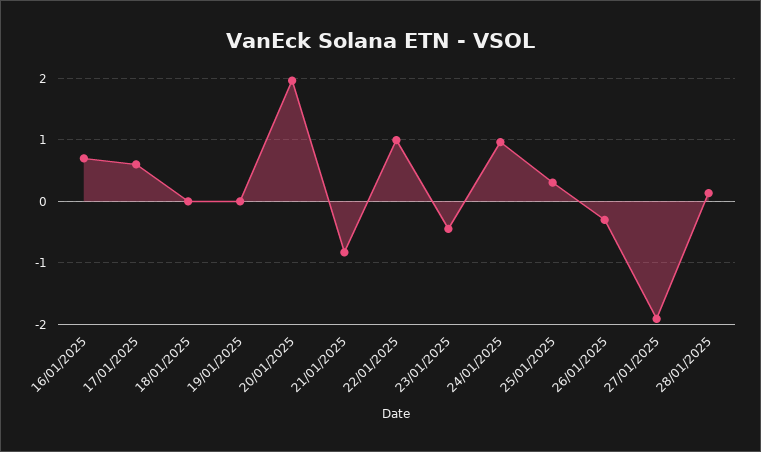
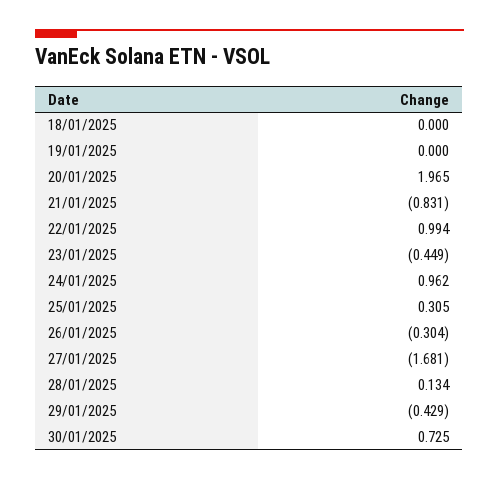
16/01/2025: 0.7 -> none
17/01/2025: 0.6 -> none
27/01/2025: -1.9 -> -1.681
29/01/2025: none -> -0.429
30/01/2025: none -> 0.725

